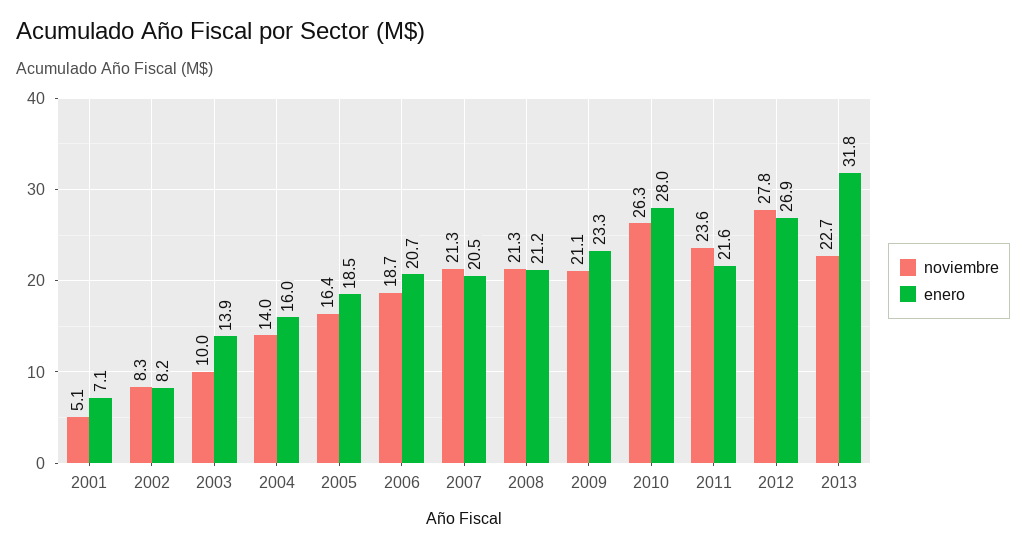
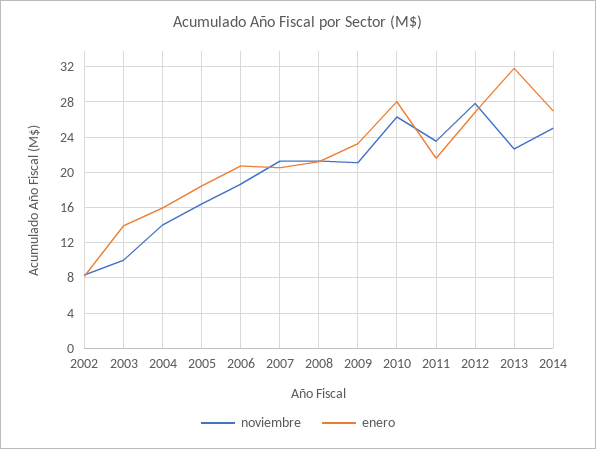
noviembre, 2001: 5.1 -> none
enero, 2001: 7.1 -> none
noviembre, 2014: none -> 25
enero, 2014: none -> 27

